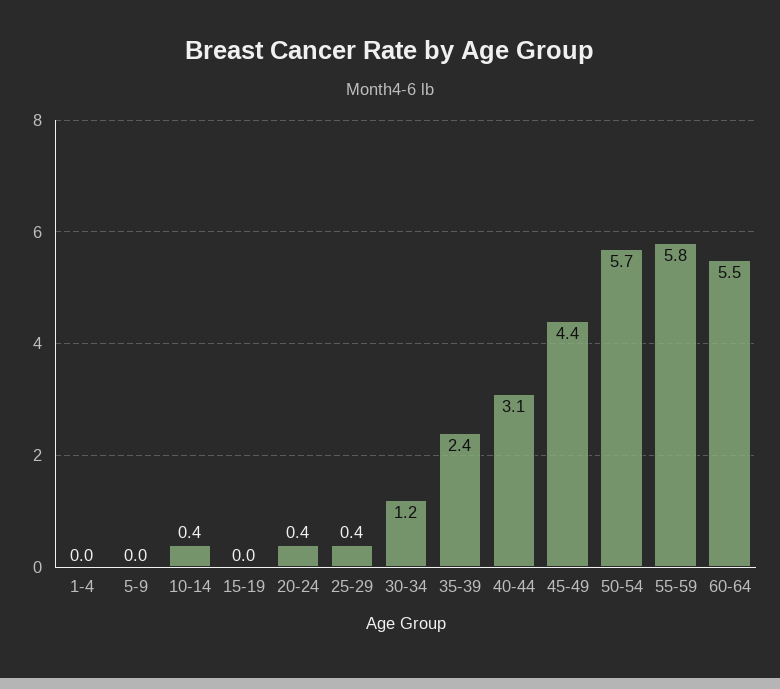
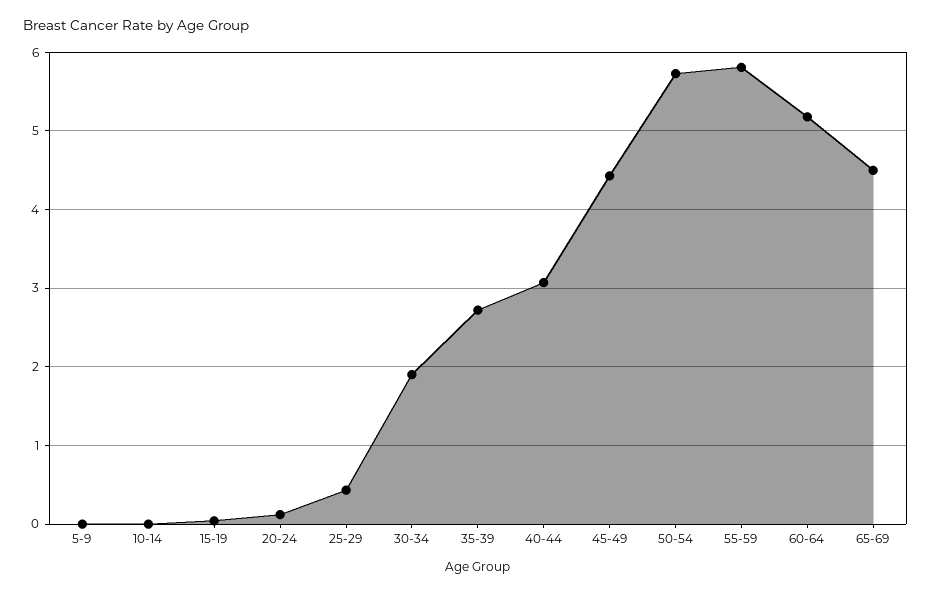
1-4: 0 -> none
10-14: 0.4 -> 0
20-24: 0.4 -> 0.1
30-34: 1.2 -> 1.9
35-39: 2.4 -> 2.7
60-64: 5.5 -> 5.2
65-69: none -> 4.5

